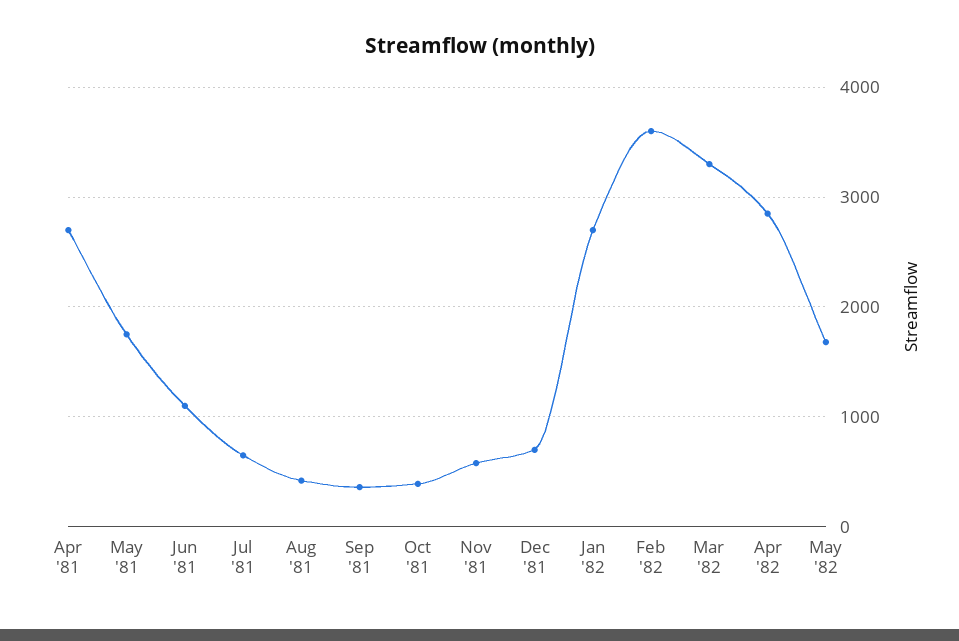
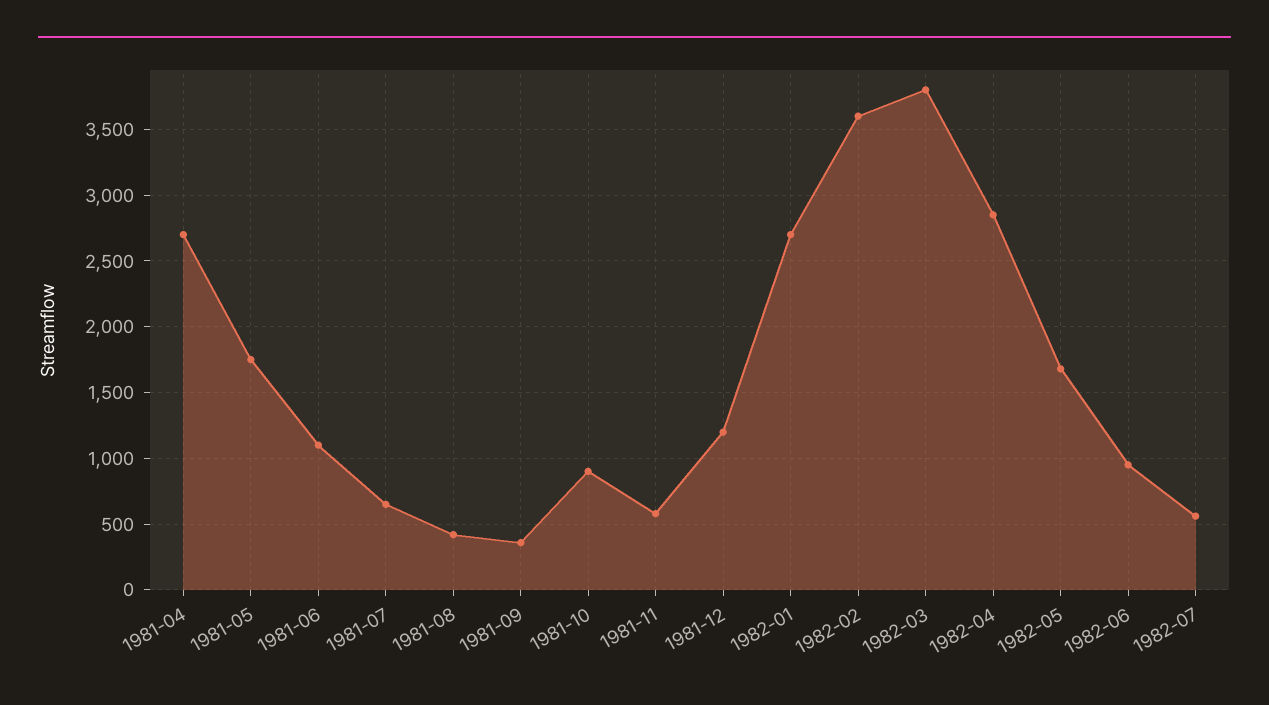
Oct '81: 400 -> 900
Dec '81: 700 -> 1200
Mar '82: 3300 -> 3800
1982-06: none -> 950
1982-07: none -> 550

